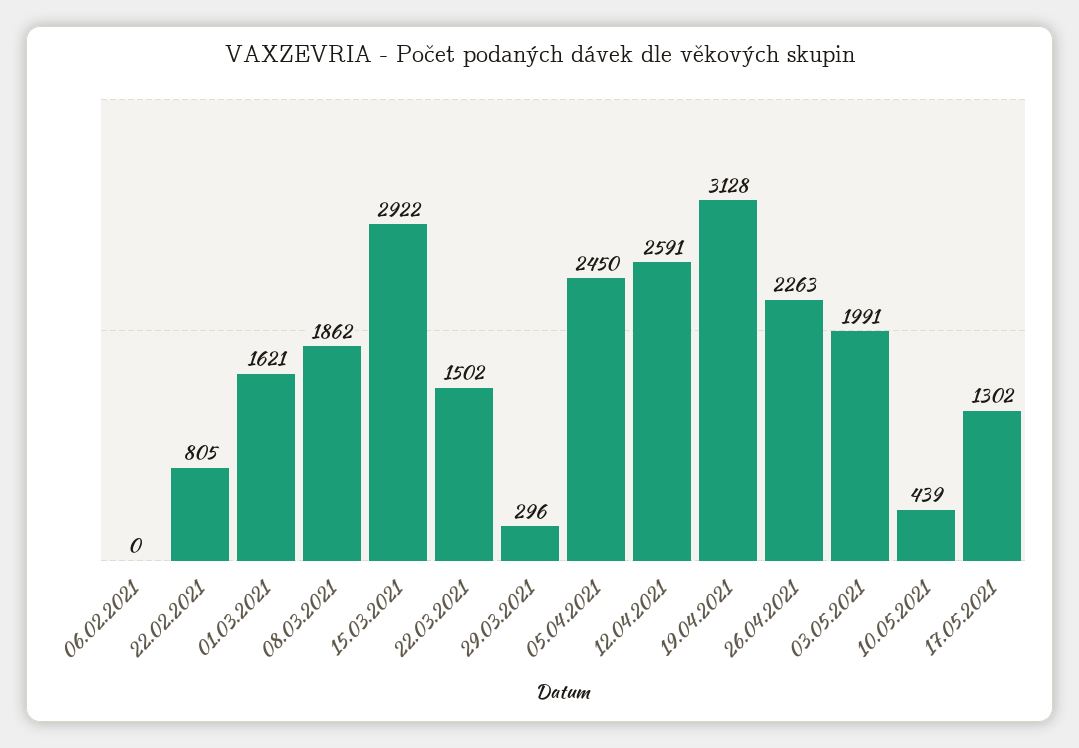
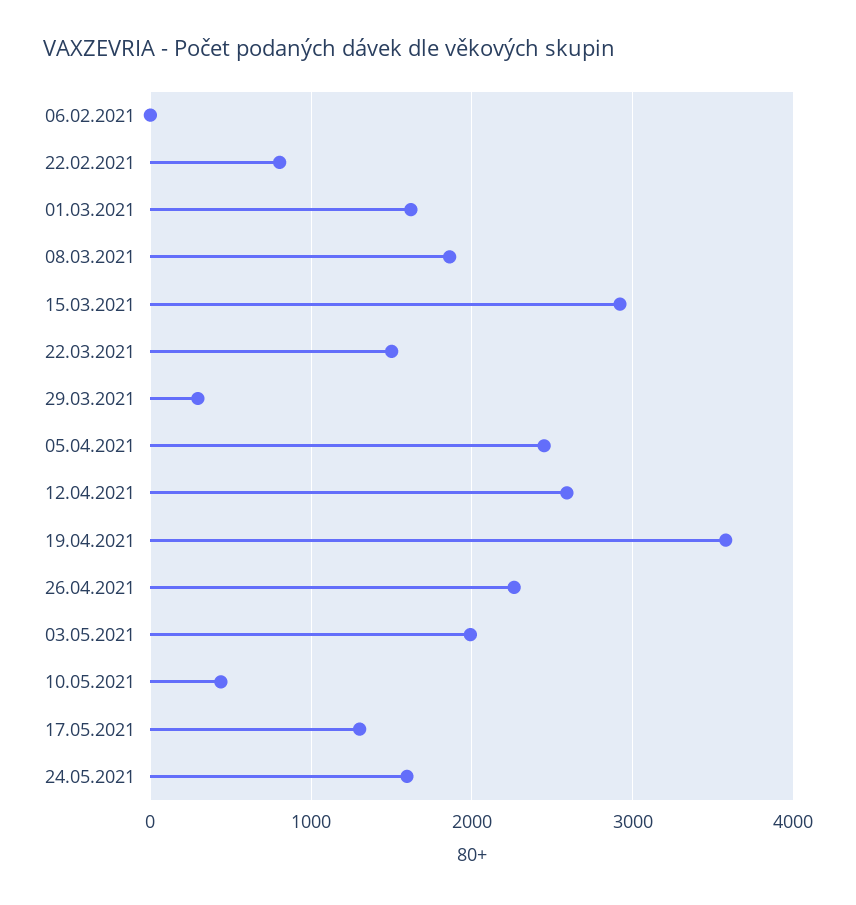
19.04.2021: 3128 -> 3600
24.05.2021: none -> 1600

